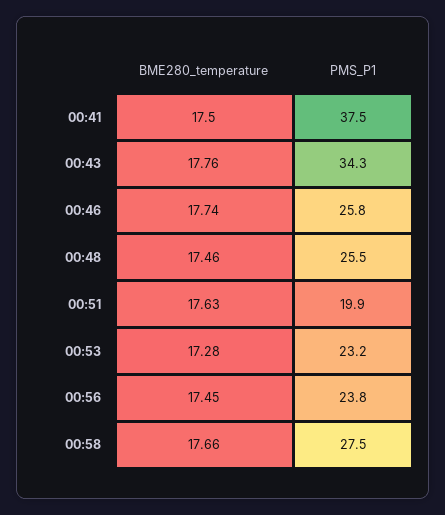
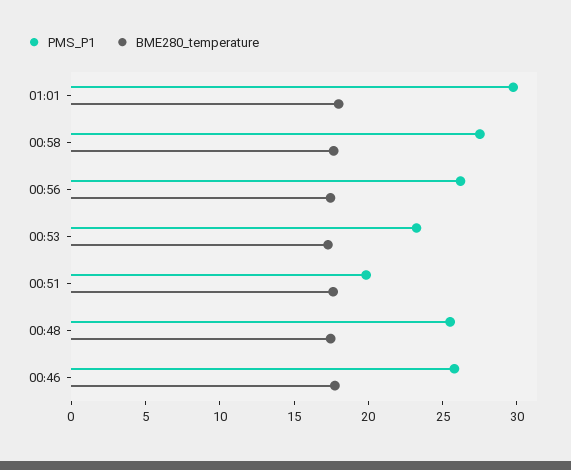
BME280_temperature, 00:41: 17.5 -> none
PMS_P1, 00:41: 37.5 -> none
BME280_temperature, 00:43: 17.76 -> none
PMS_P1, 00:43: 34.3 -> none
PMS_P1, 00:56: 23.8 -> 26
PMS_P1, 01:01: none -> 30
BME280_temperature, 01:01: none -> 18

